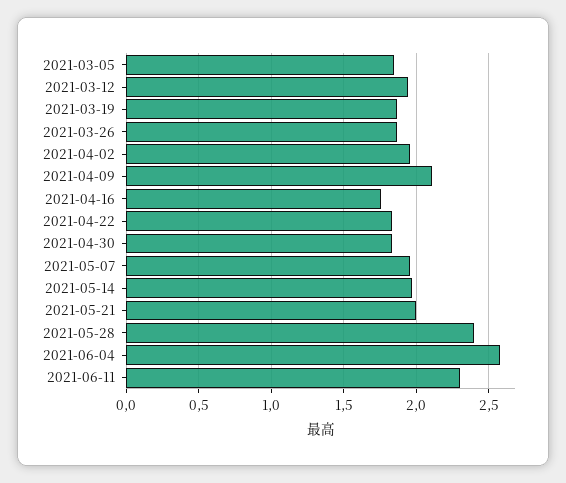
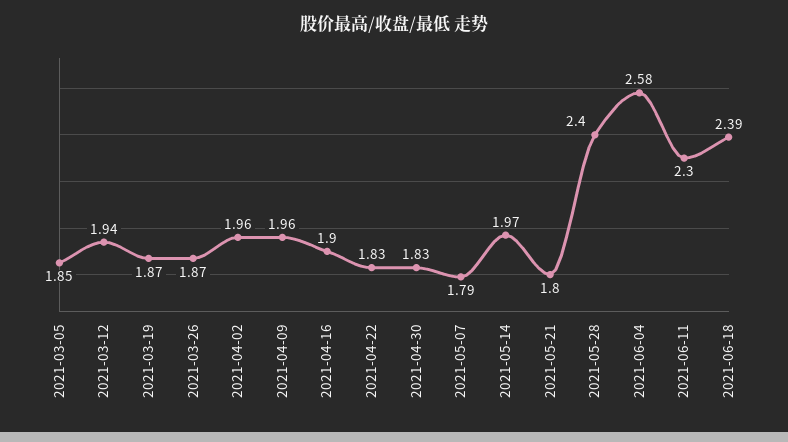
2021-04-09: 2.1 -> 1.96
2021-04-16: 1.75 -> 1.9
2021-05-07: 1.95 -> 1.79
2021-05-21: 2 -> 1.8
2021-06-18: none -> 2.39

